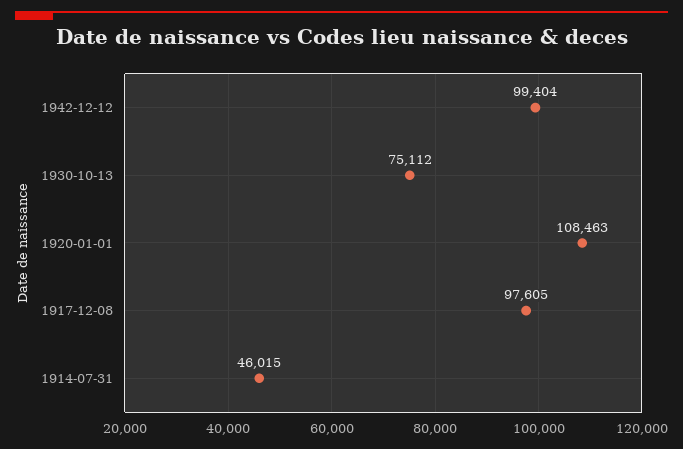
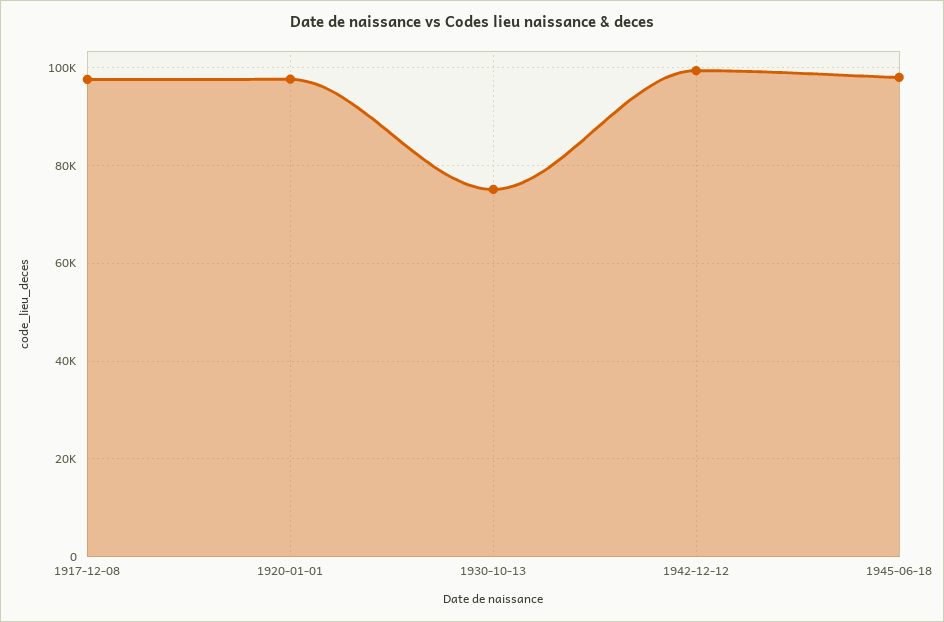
1920-01-01: 108463 -> 98000
1914-07-31: 46015 -> none
1945-06-18: none -> 98000

